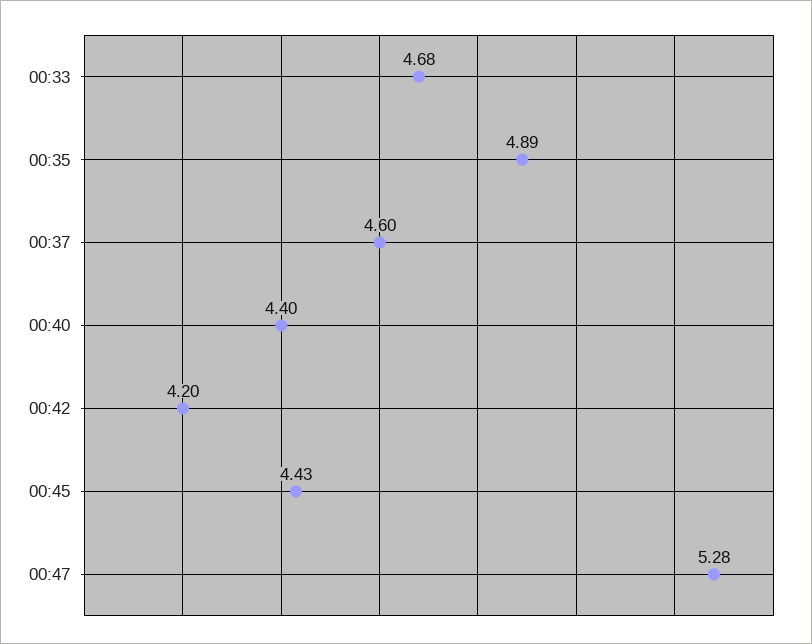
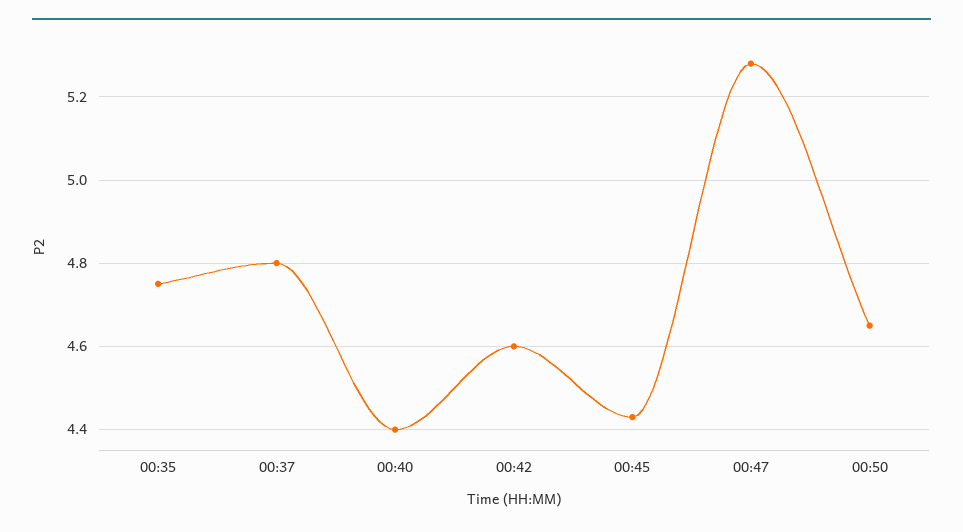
00:33: 4.68 -> none
00:35: 4.89 -> 4.75
00:37: 4.6 -> 4.8
00:42: 4.2 -> 4.6
00:50: none -> 4.65

